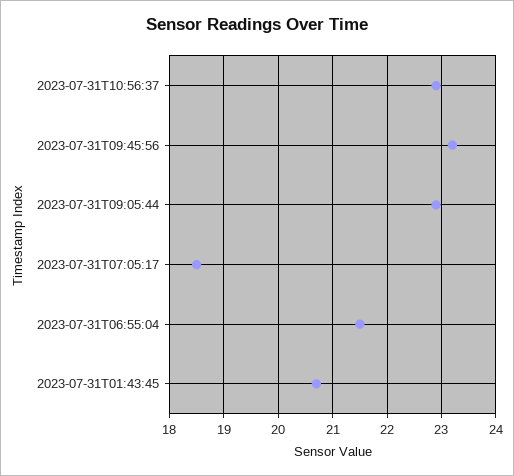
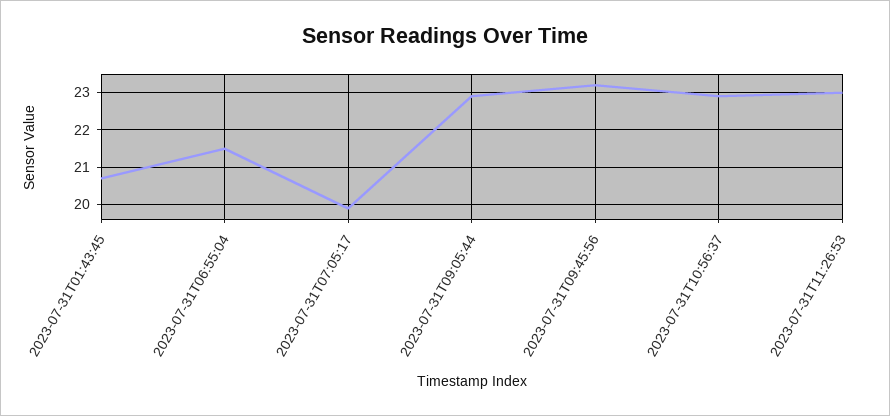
2023-07-31T07:05:17: 18.5 -> 20
2023-07-31T11:26:53: none -> 23

